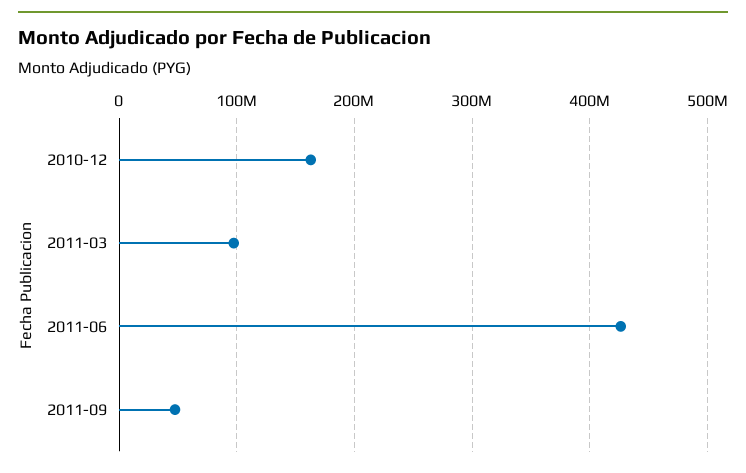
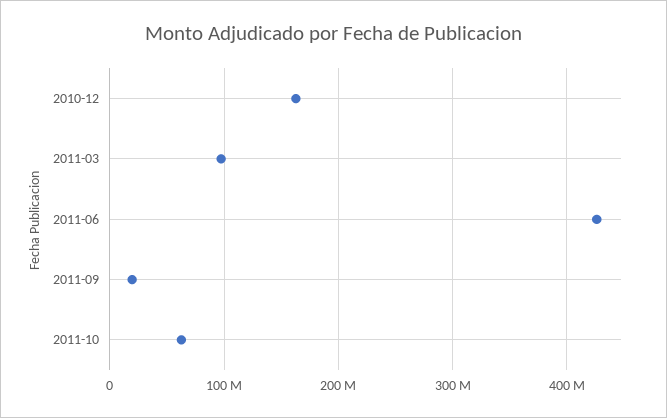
2011-09: 50000000 -> 20000000
2011-10: none -> 60000000

